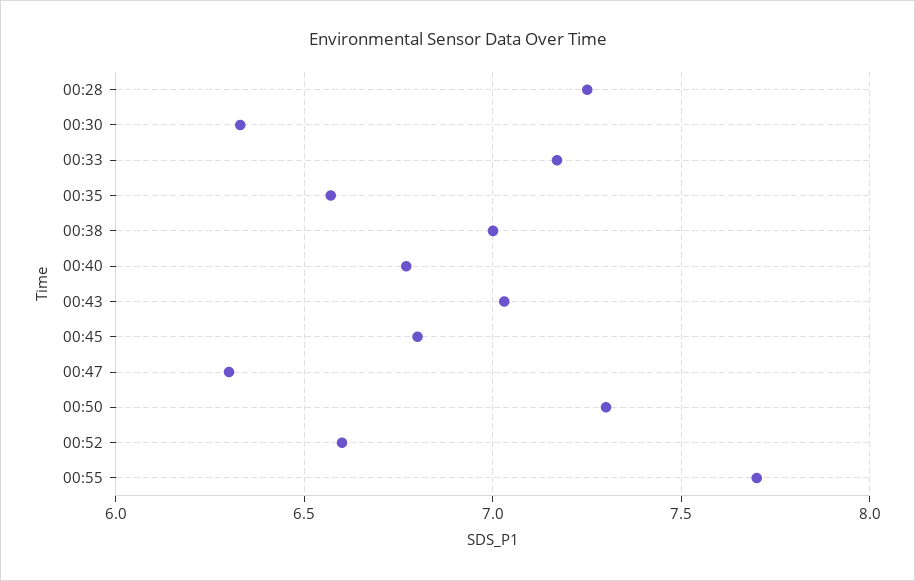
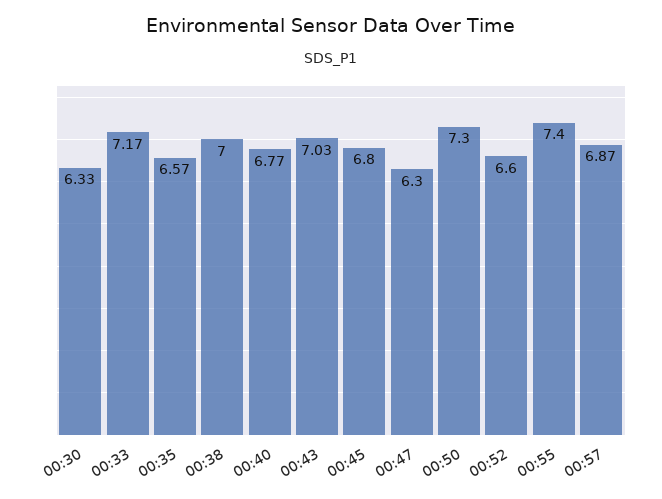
00:28: 7.25 -> none
00:55: 7.7 -> 7.4
00:57: none -> 6.87

